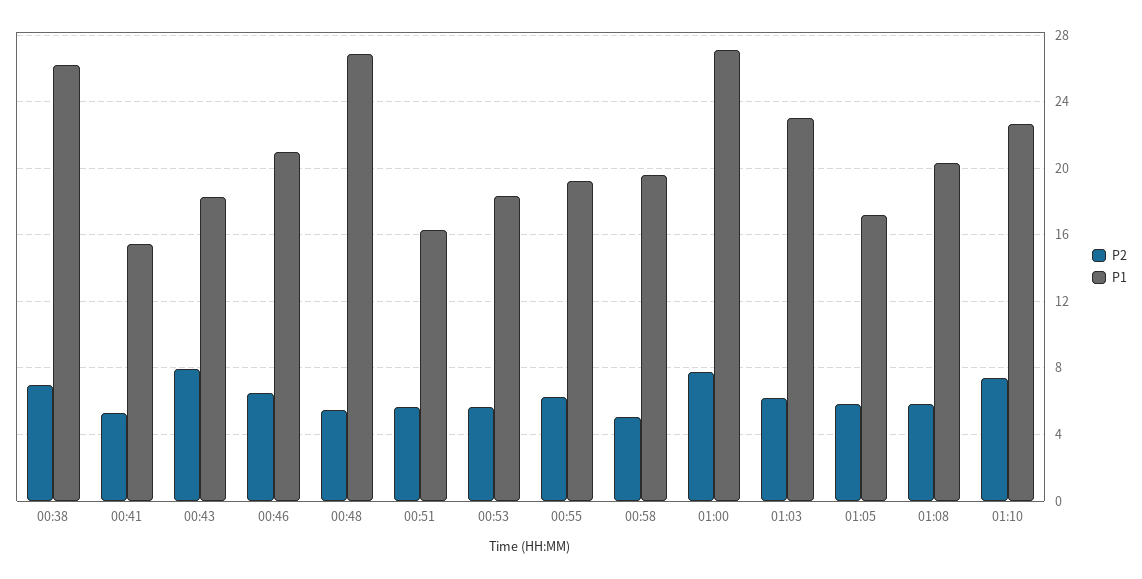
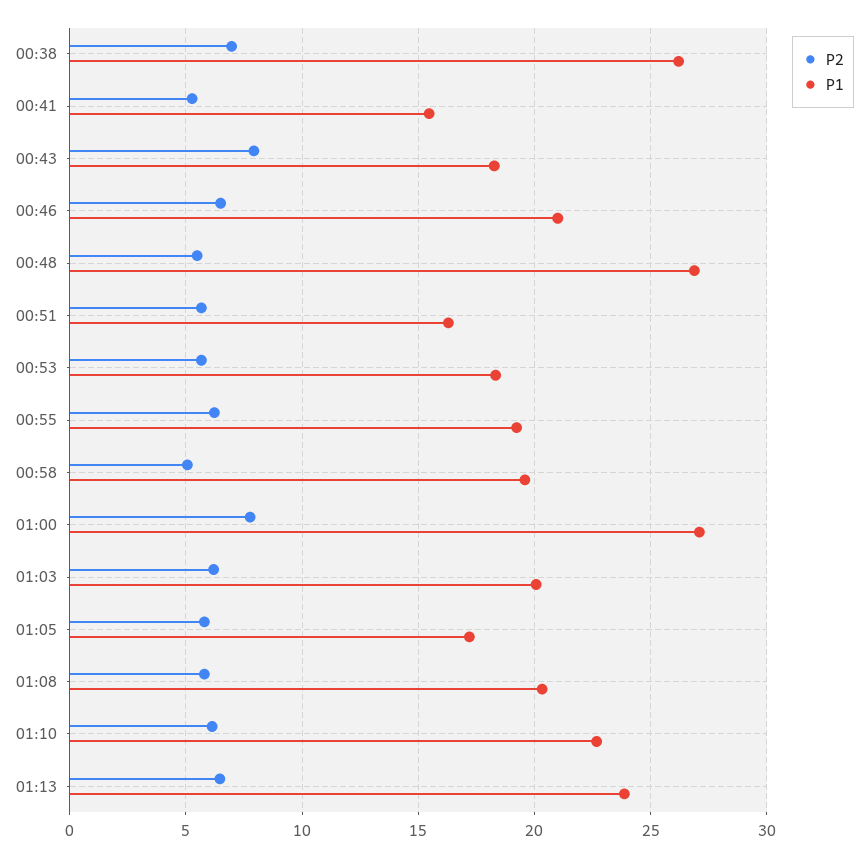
P1, 01:03: 23 -> 20
P2, 01:10: 7.5 -> 6
P2, 01:13: none -> 6.5
P1, 01:13: none -> 24

